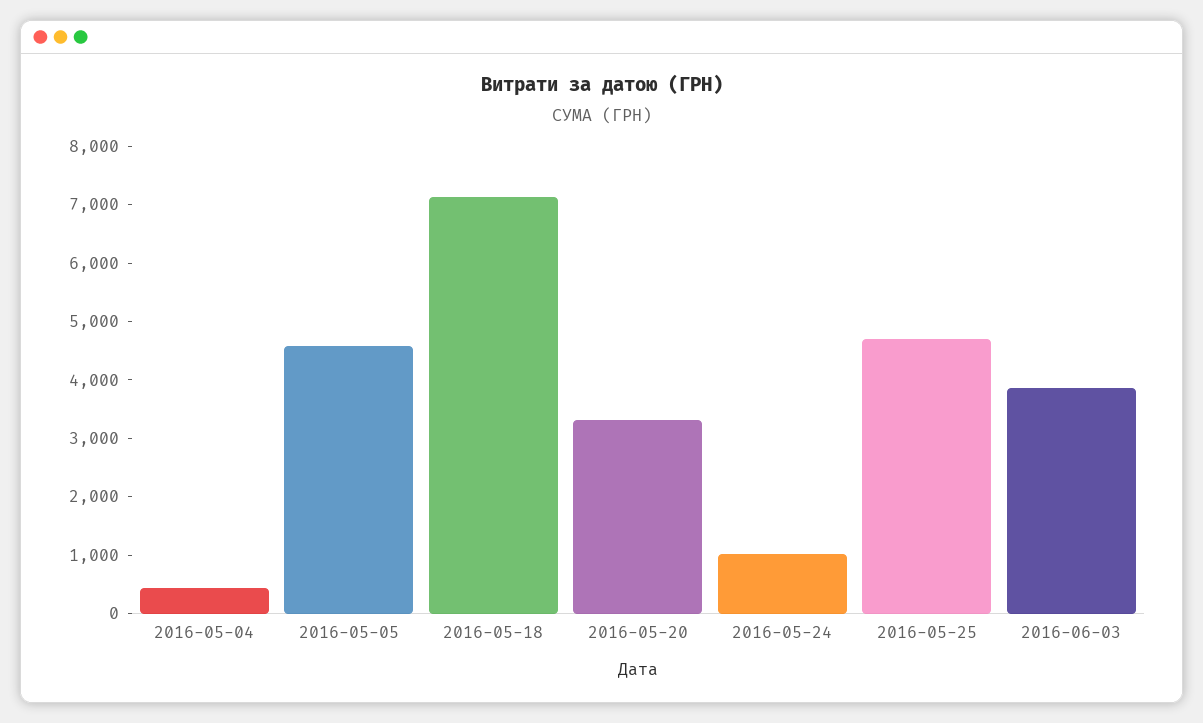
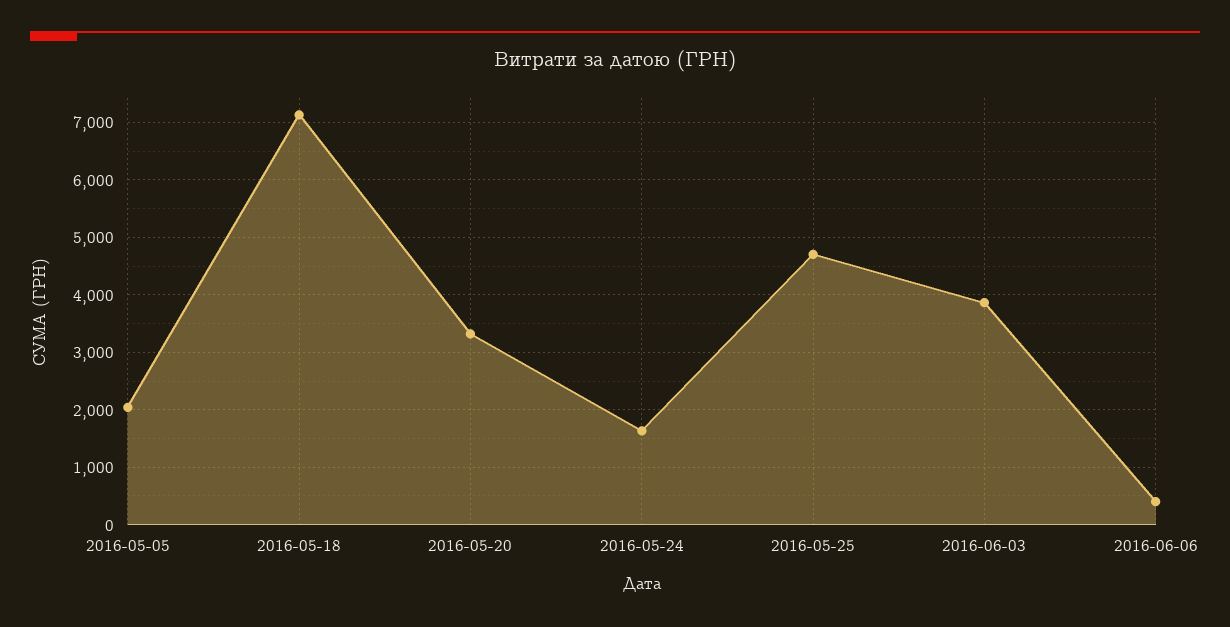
2016-05-04: 400 -> none
2016-05-05: 4600 -> 2000
2016-05-24: 1000 -> 1600
2016-06-06: none -> 400

